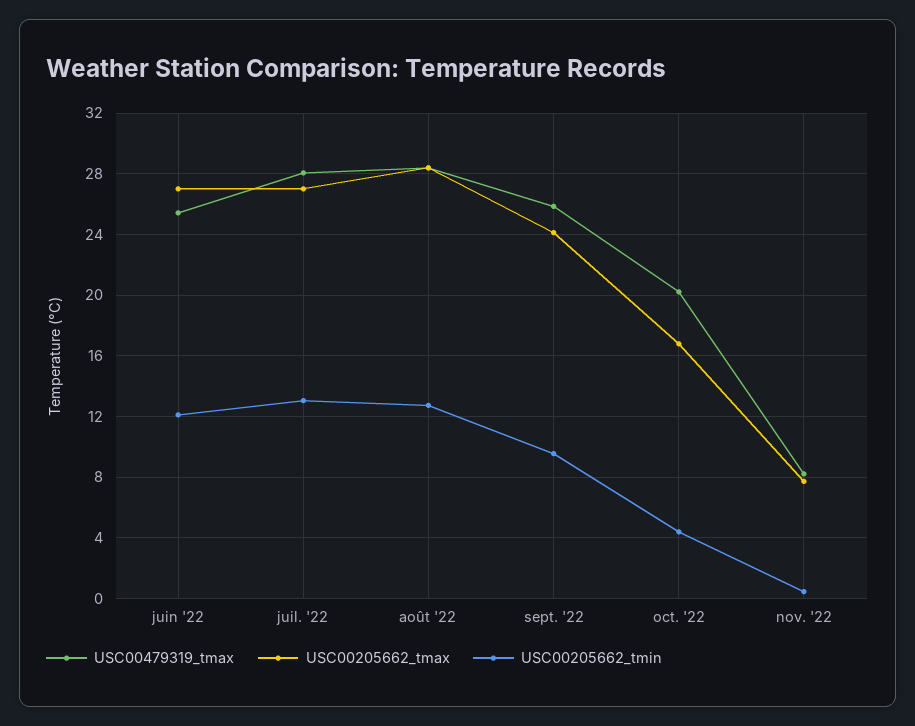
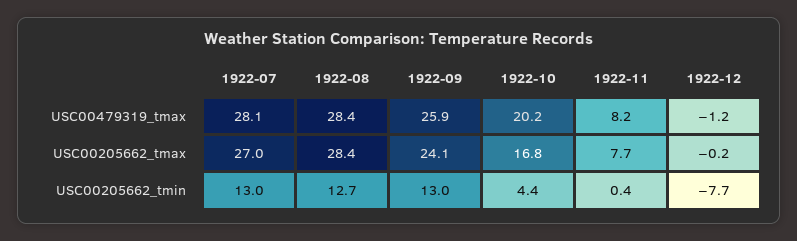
USC00479319_tmax, juin '22: 25.5 -> none
USC00205662_tmax, juin '22: 27 -> none
USC00205662_tmin, juin '22: 12 -> none
USC00205662_tmin, sept. '22: 9.5 -> 13
USC00479319_tmax, 1922-12: none -> -1.2
USC00205662_tmax, 1922-12: none -> -0.2
USC00205662_tmin, 1922-12: none -> -7.7

